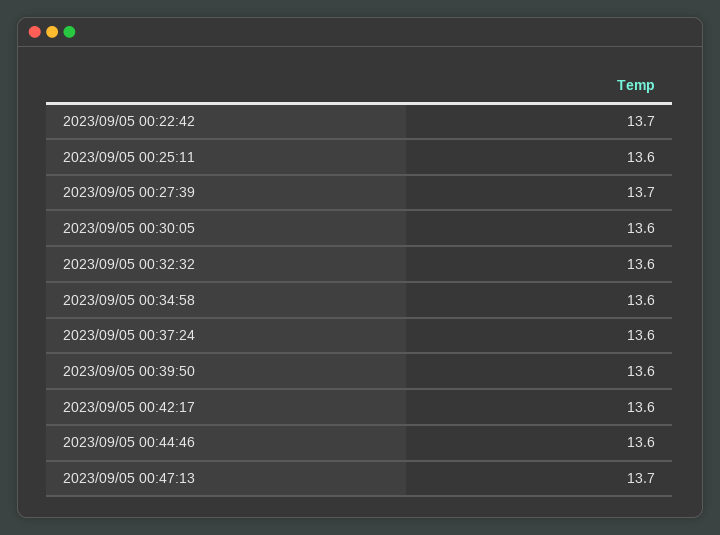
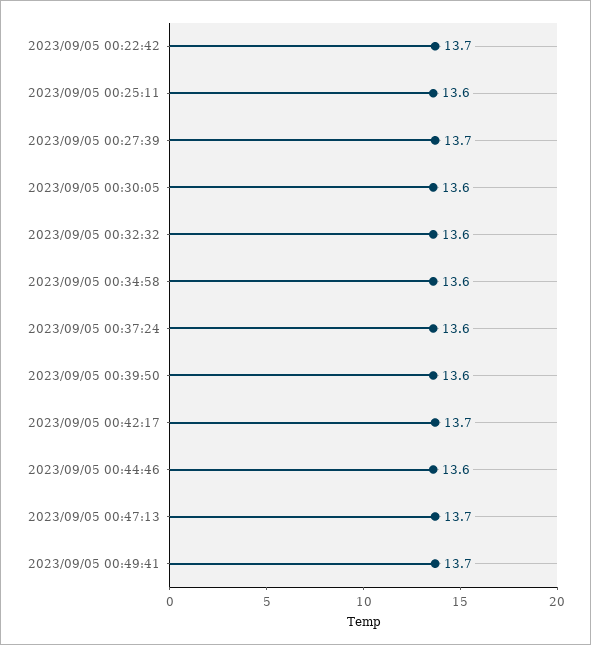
2023/09/05 00:42:17: 13.6 -> 13.7
2023/09/05 00:49:41: none -> 13.7

